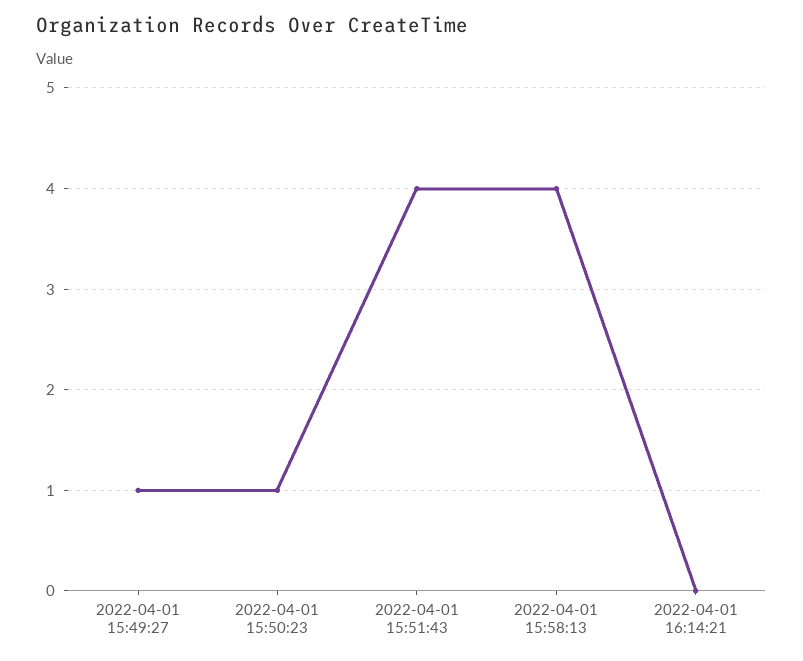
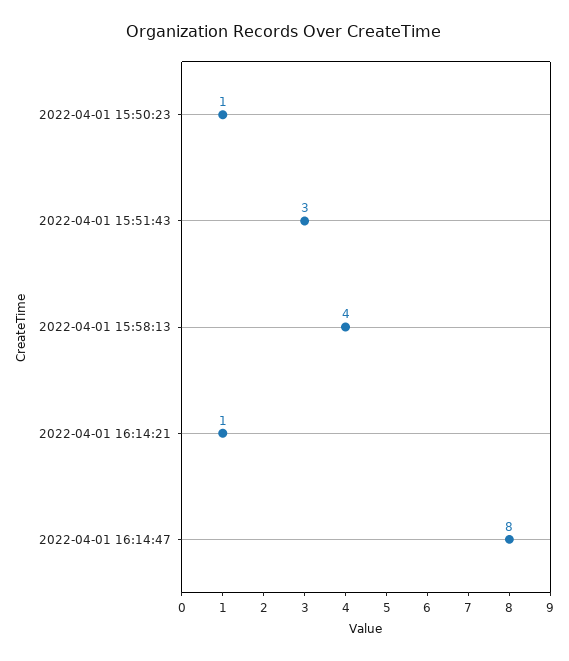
2022-04-01 15:49:27: 1 -> none
2022-04-01 15:51:43: 4 -> 3
2022-04-01 16:14:21: 0 -> 1
2022-04-01 16:14:47: none -> 8

